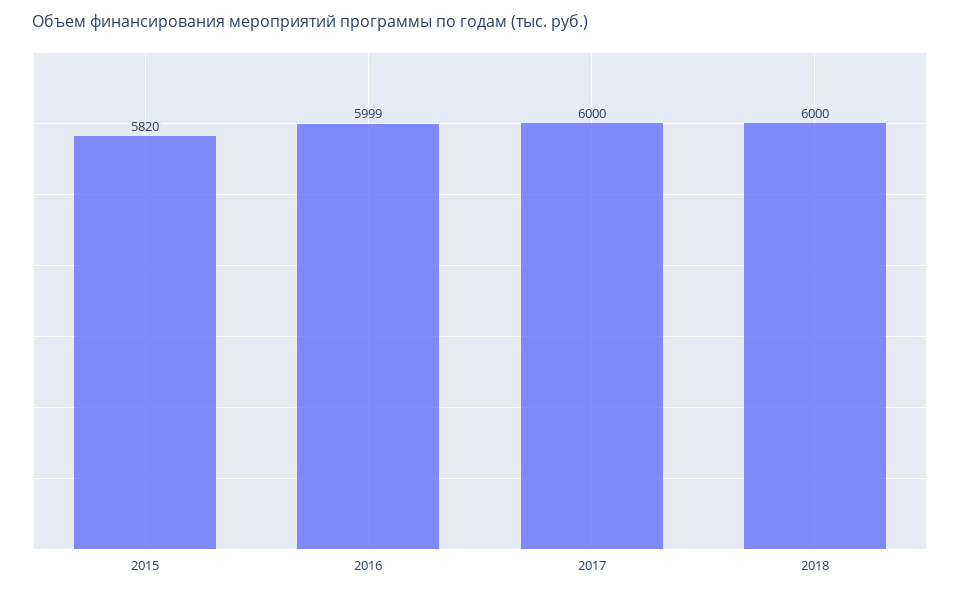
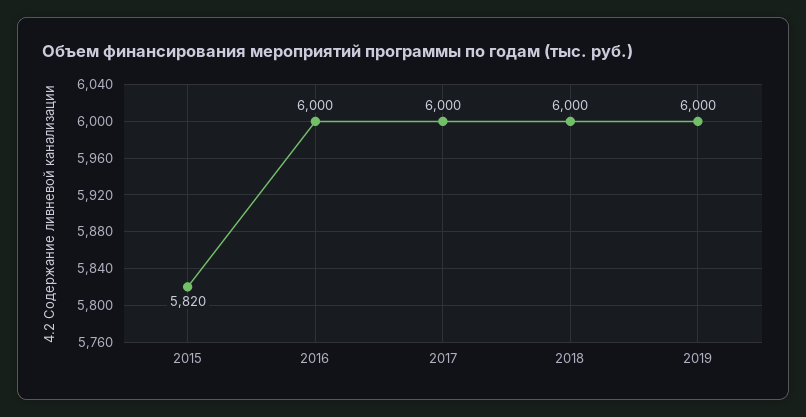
2016: 5999 -> 6000
2019: none -> 6000

